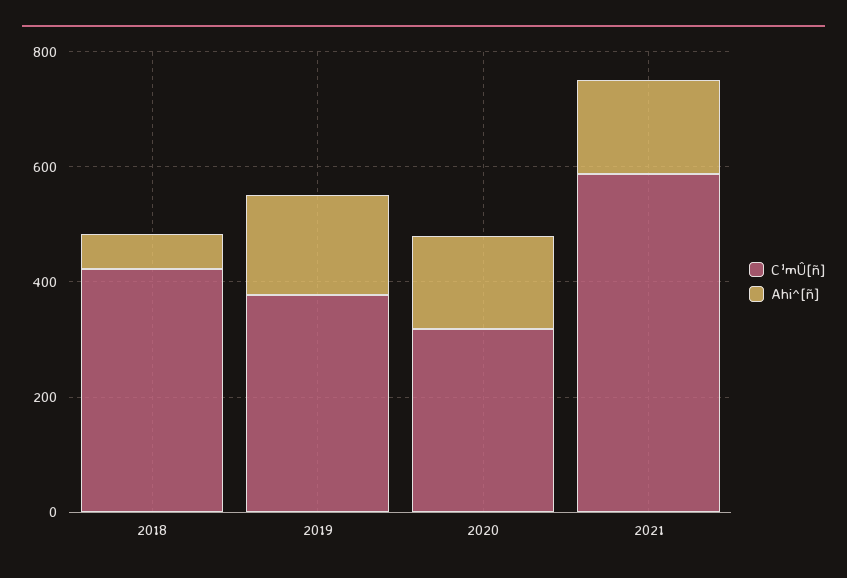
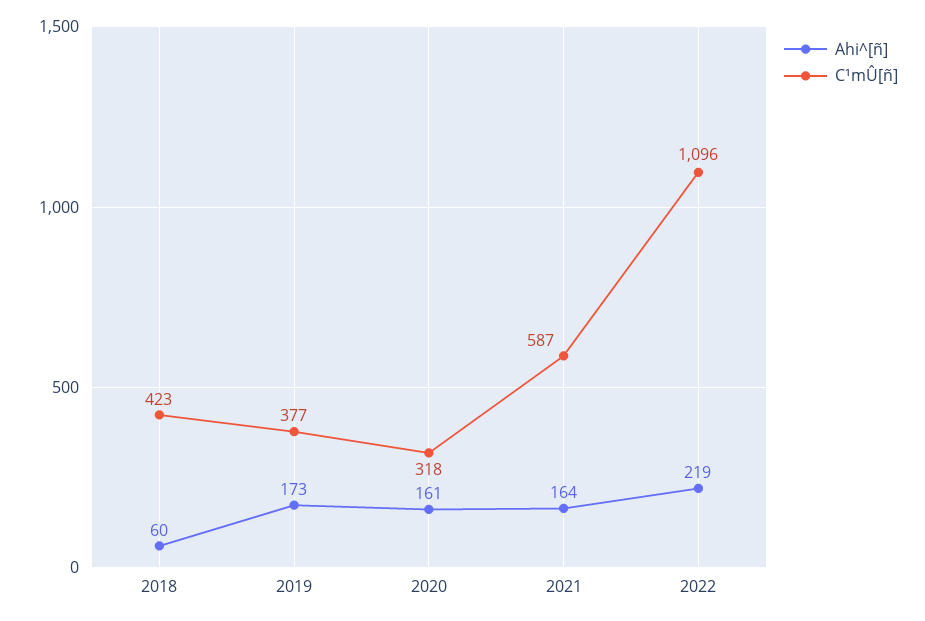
Ahi^[ñ], 2022: none -> 219
C¹mÛ[ñ], 2022: none -> 1096

